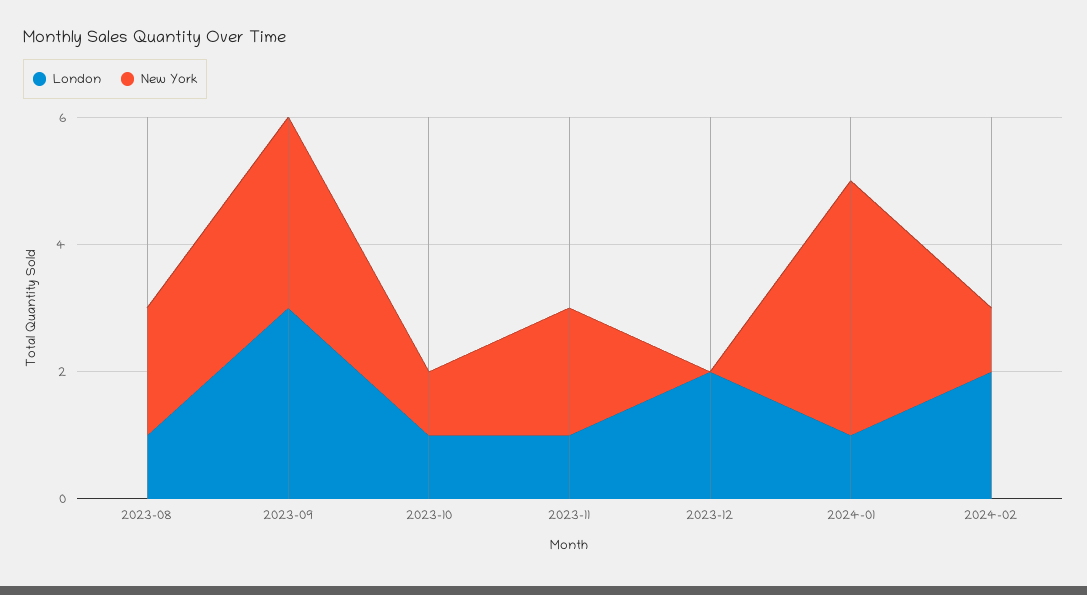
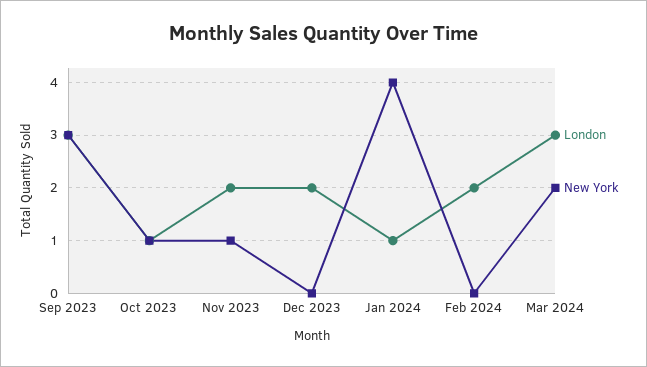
London, 2023-08: 1 -> none
New York, 2023-08: 2 -> none
London, 2023-11: 1 -> 2
New York, 2023-11: 2 -> 1
New York, 2024-02: 1 -> 0
London, Mar 2024: none -> 3
New York, Mar 2024: none -> 2

